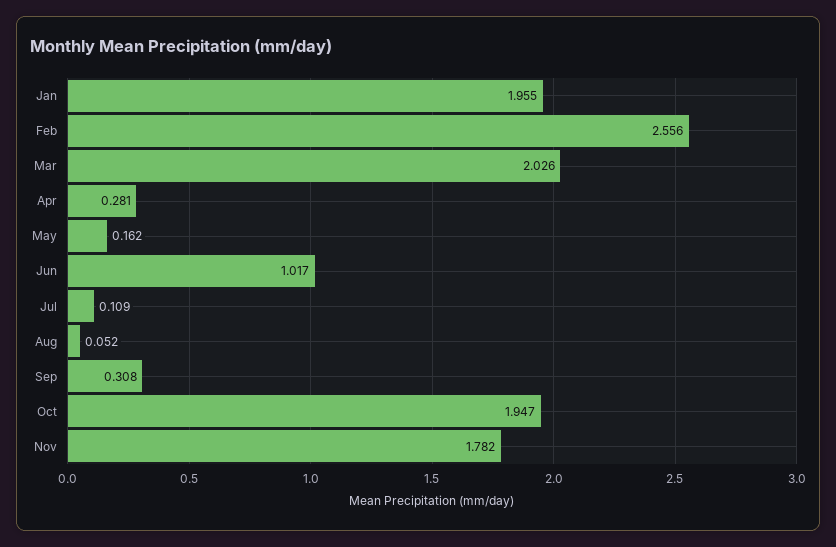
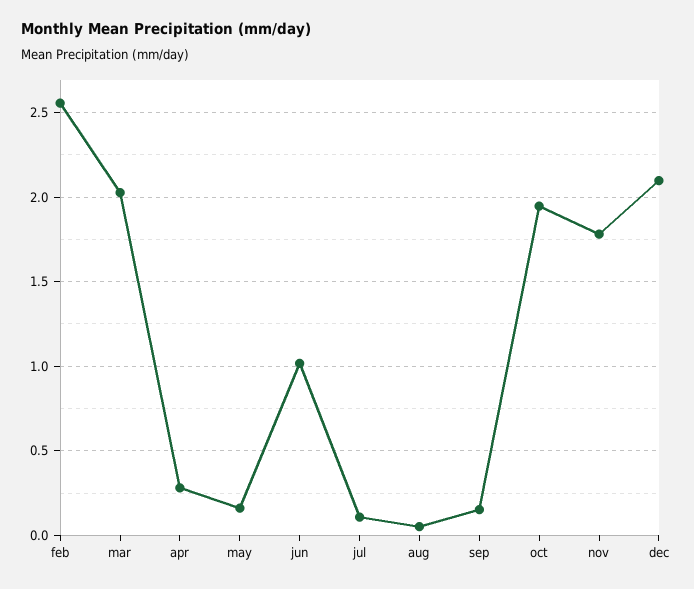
Jan: 1.955 -> none
Sep: 0.308 -> 0.15
dec: none -> 2.1

